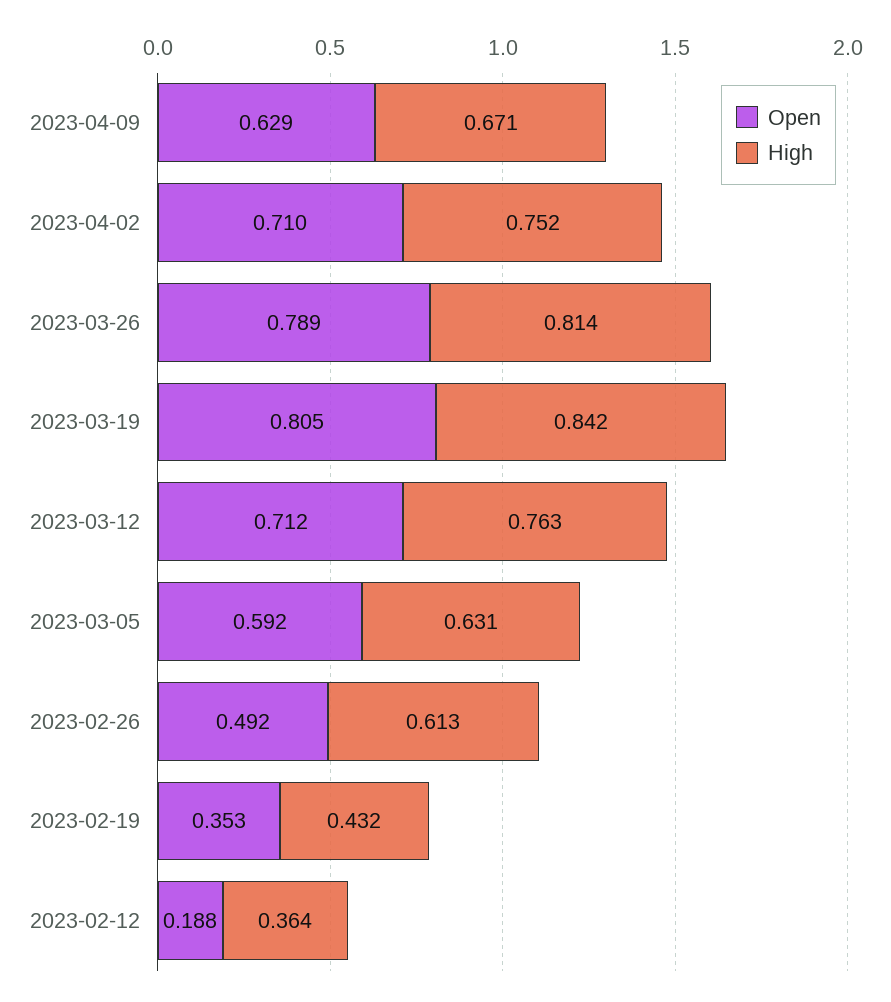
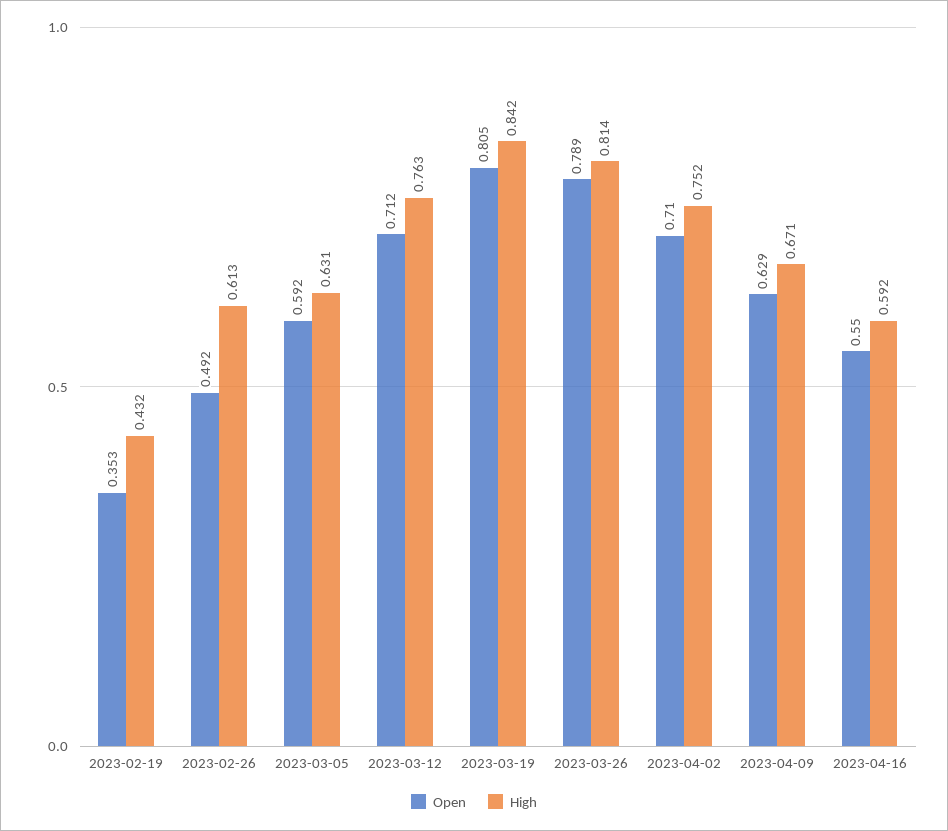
Open, 2023-02-12: 0.188 -> none
High, 2023-02-12: 0.364 -> none
Open, 2023-04-16: none -> 0.55
High, 2023-04-16: none -> 0.592

